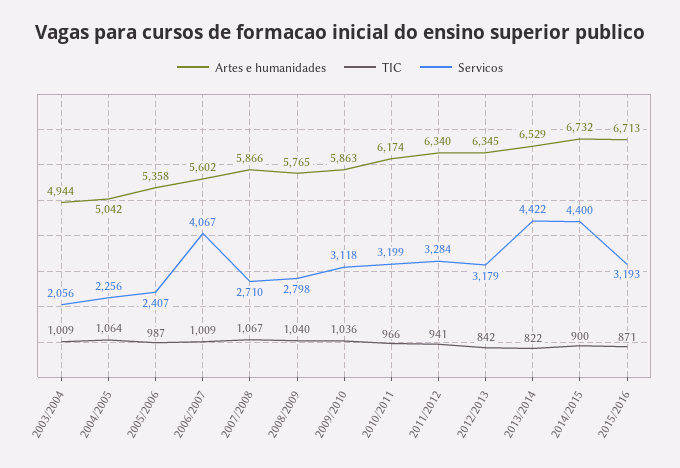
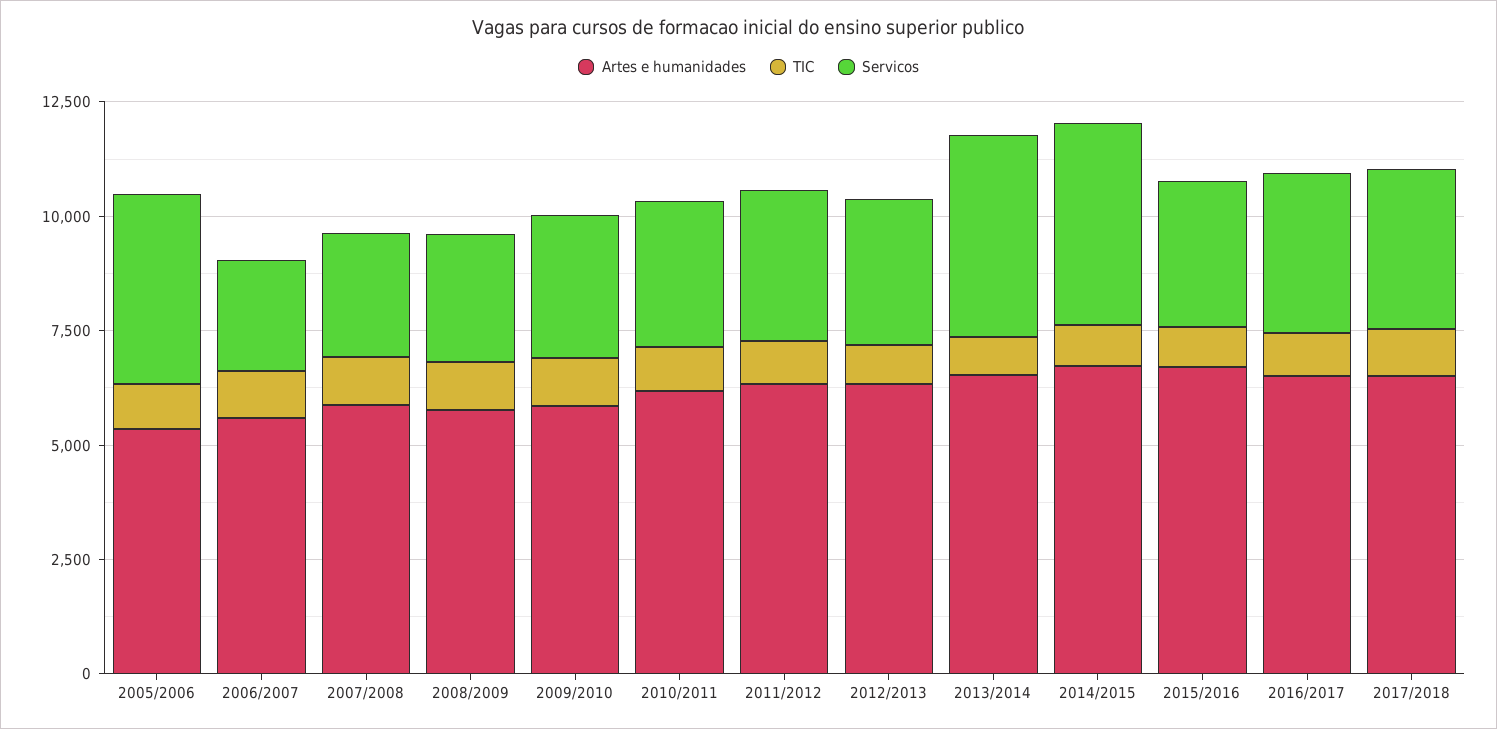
Artes e humanidades, 2003/2004: 4944 -> none
TIC, 2003/2004: 1009 -> none
Servicos, 2003/2004: 2056 -> none
Artes e humanidades, 2004/2005: 5042 -> none
TIC, 2004/2005: 1064 -> none
Servicos, 2004/2005: 2256 -> none
Servicos, 2005/2006: 2407 -> 4000
Servicos, 2006/2007: 4067 -> 2500
Artes e humanidades, 2016/2017: none -> 6500
TIC, 2016/2017: none -> 1000
Servicos, 2016/2017: none -> 3500
Artes e humanidades, 2017/2018: none -> 6500
TIC, 2017/2018: none -> 1000
Servicos, 2017/2018: none -> 3500

